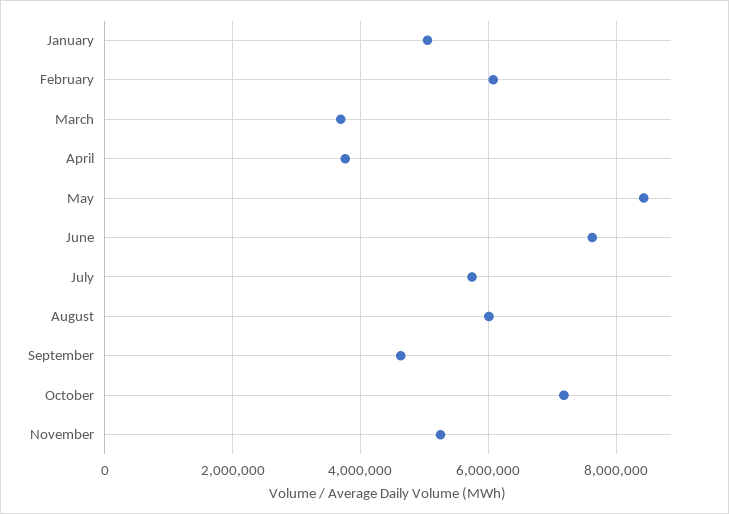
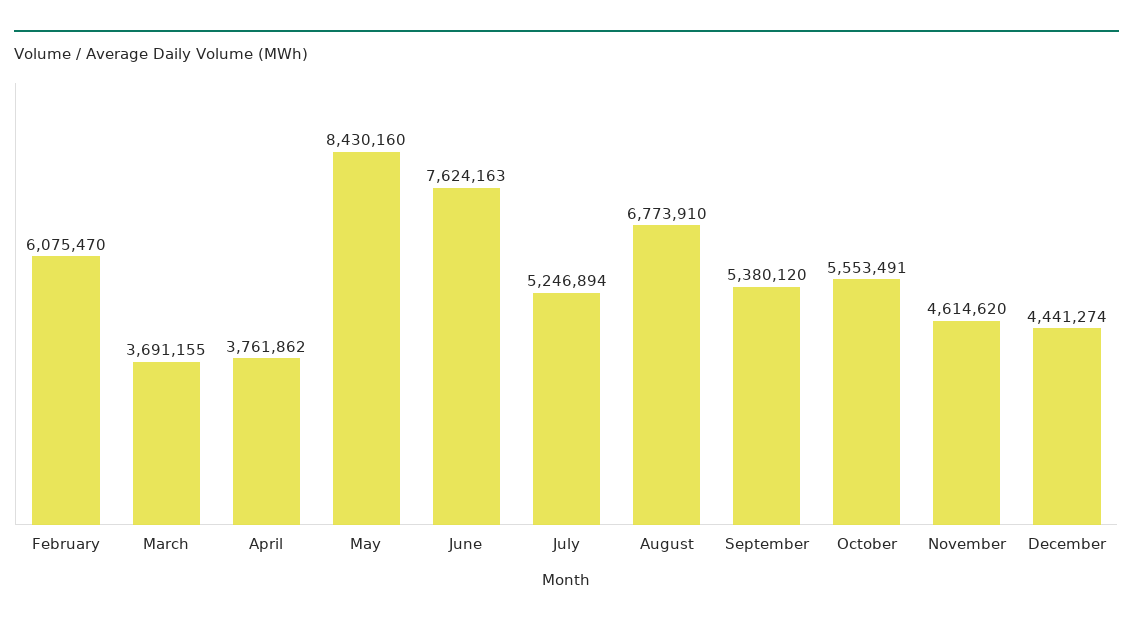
January: 5000000 -> none
July: 5800000 -> 5246894
August: 6000000 -> 6773910
September: 4600000 -> 5380120
October: 7200000 -> 5553491
November: 5200000 -> 4614620
December: none -> 4441274

